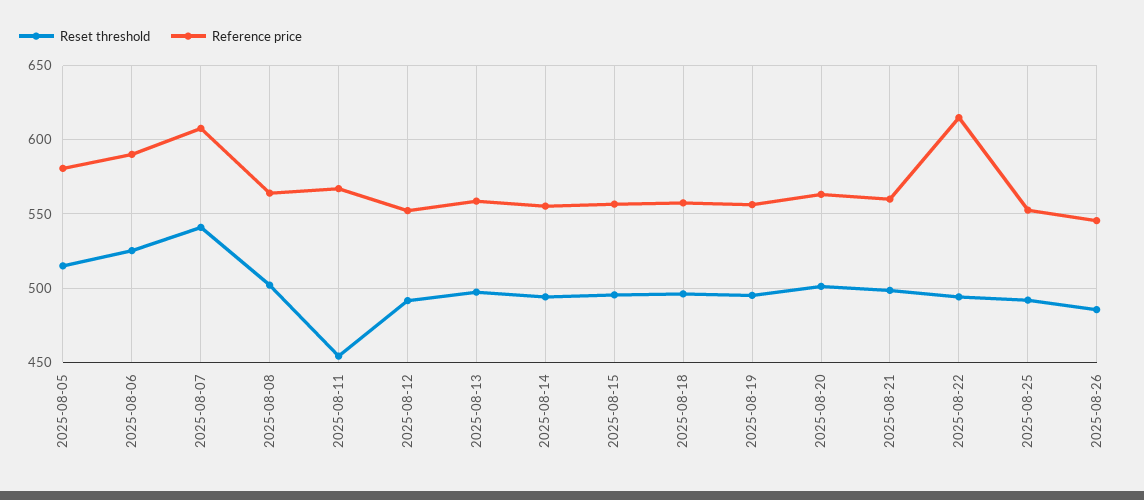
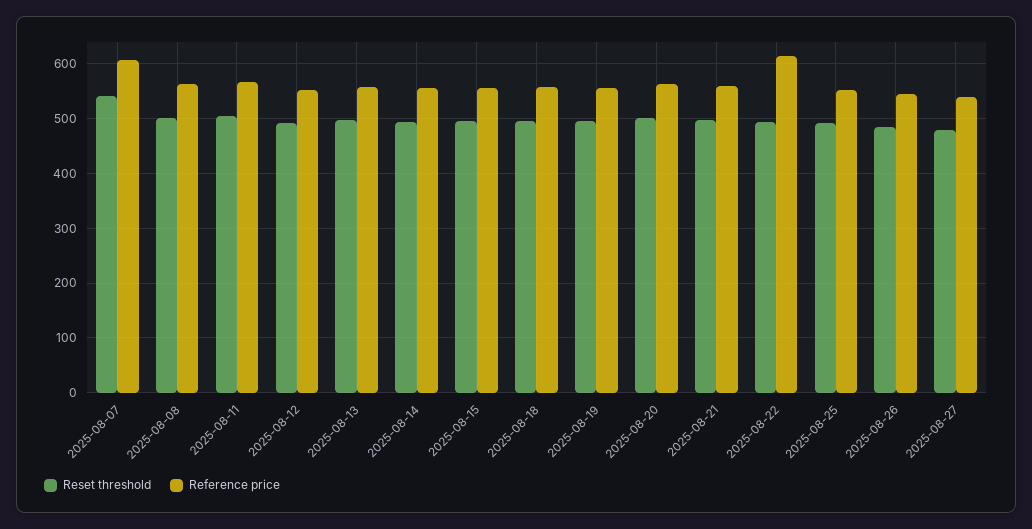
Reset threshold, 2025-08-05: 515 -> none
Reference price, 2025-08-05: 580 -> none
Reset threshold, 2025-08-06: 525 -> none
Reference price, 2025-08-06: 590 -> none
Reset threshold, 2025-08-11: 455 -> 500
Reset threshold, 2025-08-27: none -> 480
Reference price, 2025-08-27: none -> 540

